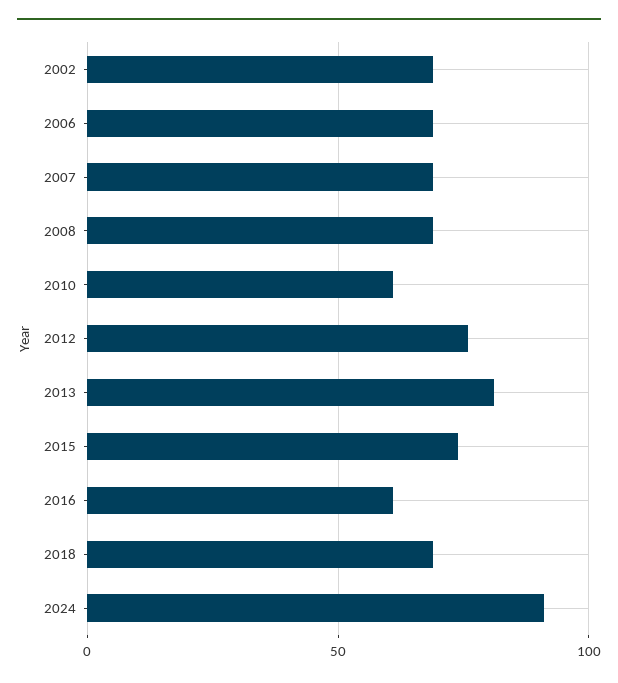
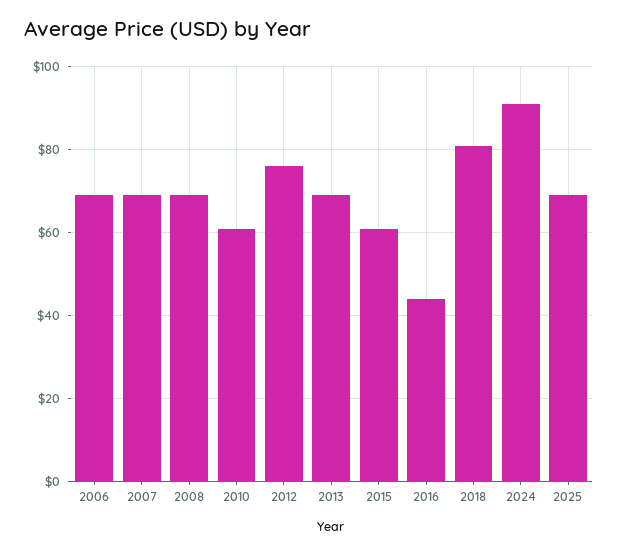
2002: 70 -> none
2013: 80 -> 70
2015: 75 -> 60
2016: 60 -> 45
2018: 70 -> 80
2025: none -> 70

